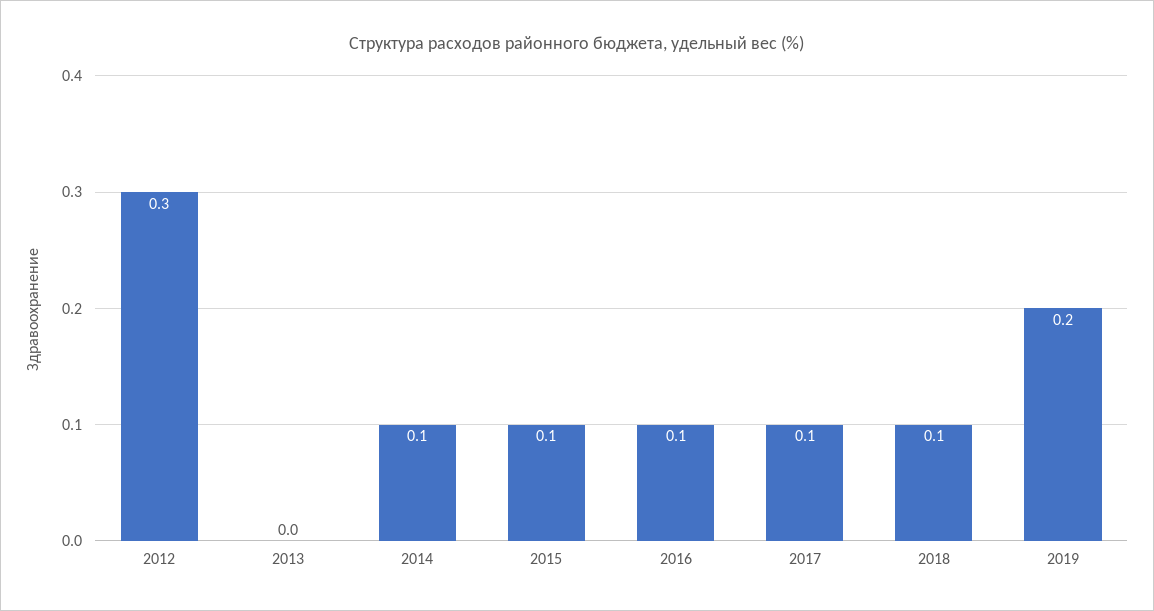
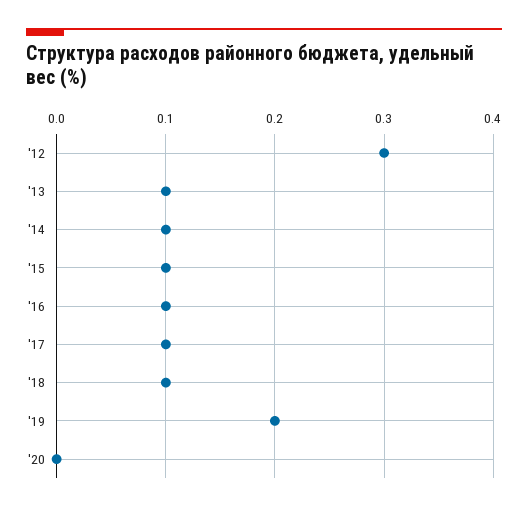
2013: 0 -> 0.1
'20: none -> 0

